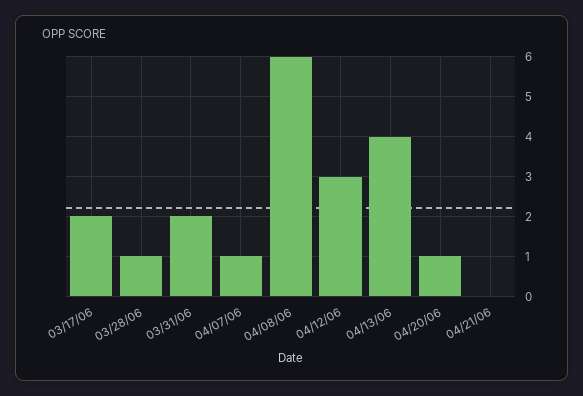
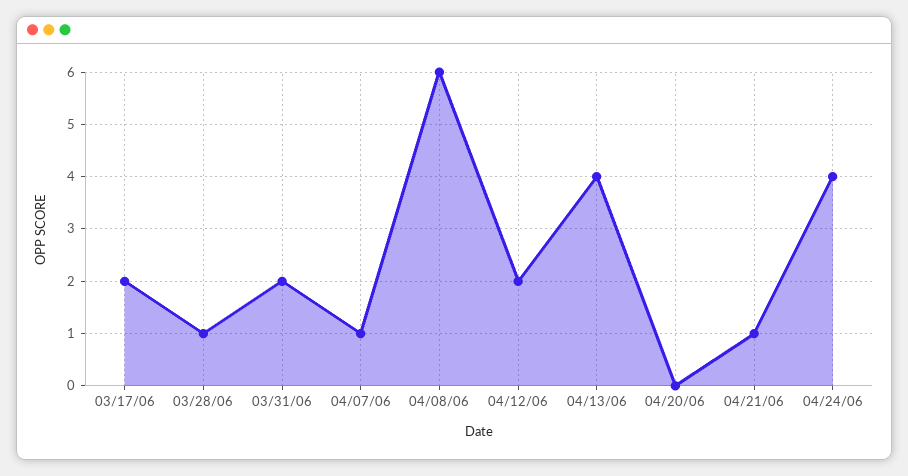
04/12/06: 3 -> 2
04/20/06: 1 -> 0
04/21/06: 0 -> 1
04/24/06: none -> 4

